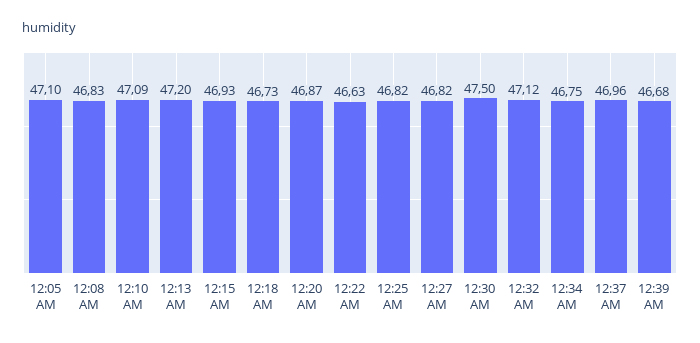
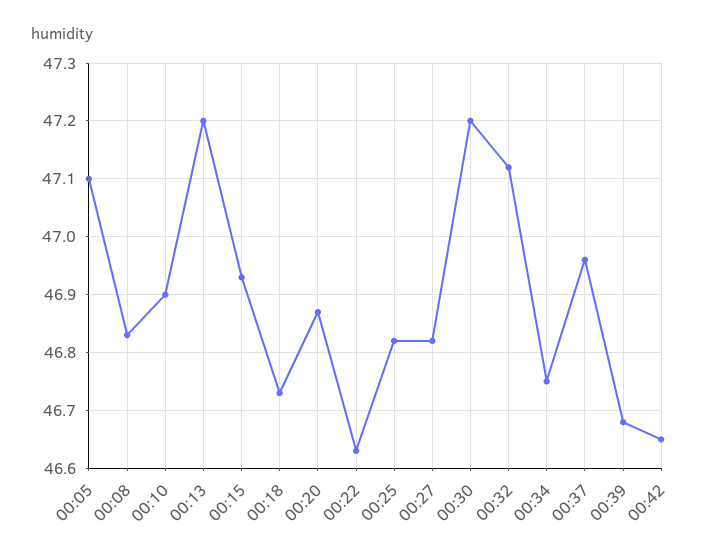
12:10 AM: 47.09 -> 46.9
12:30 AM: 47.5 -> 47.2
00:42: none -> 46.65

